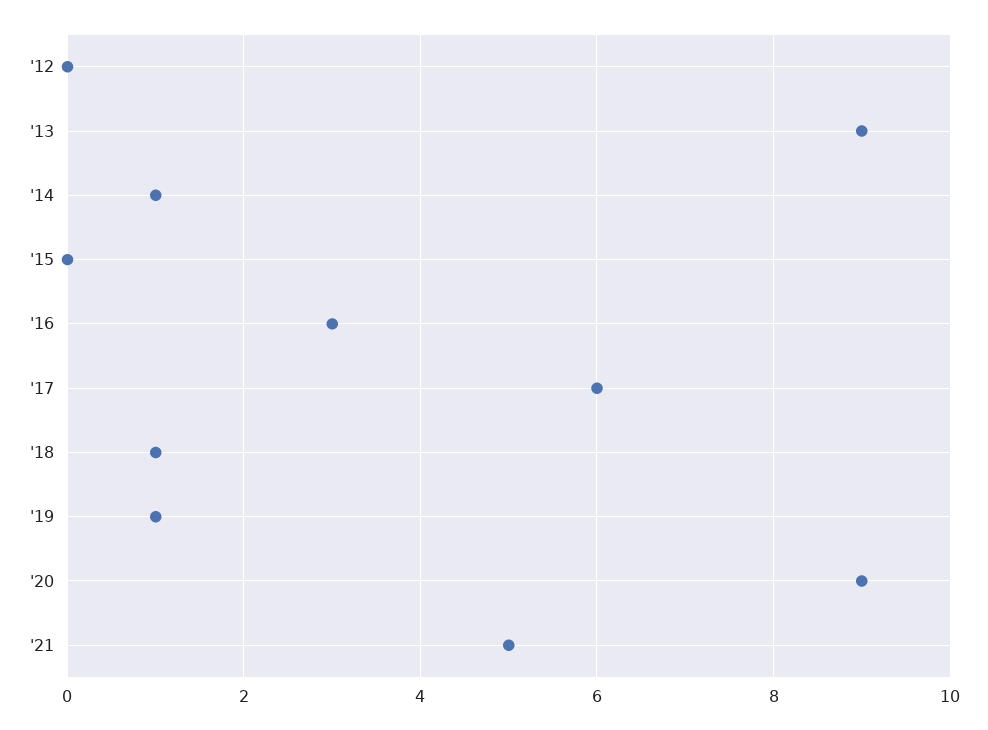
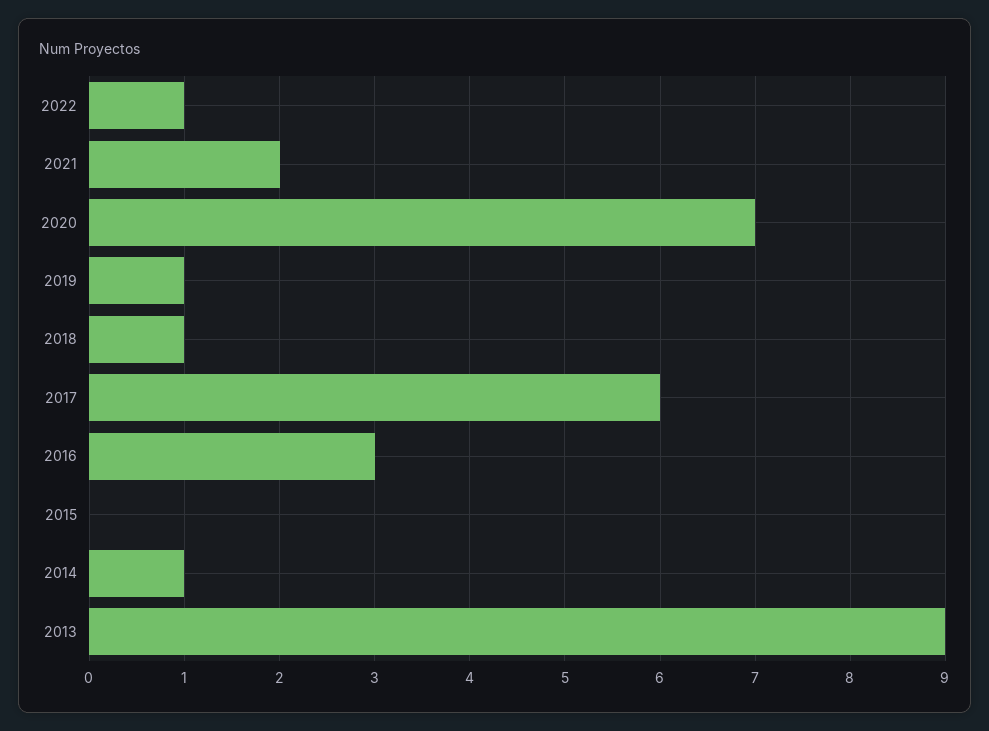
'12: 0 -> none
'20: 9 -> 7
'21: 5 -> 2
2022: none -> 1

